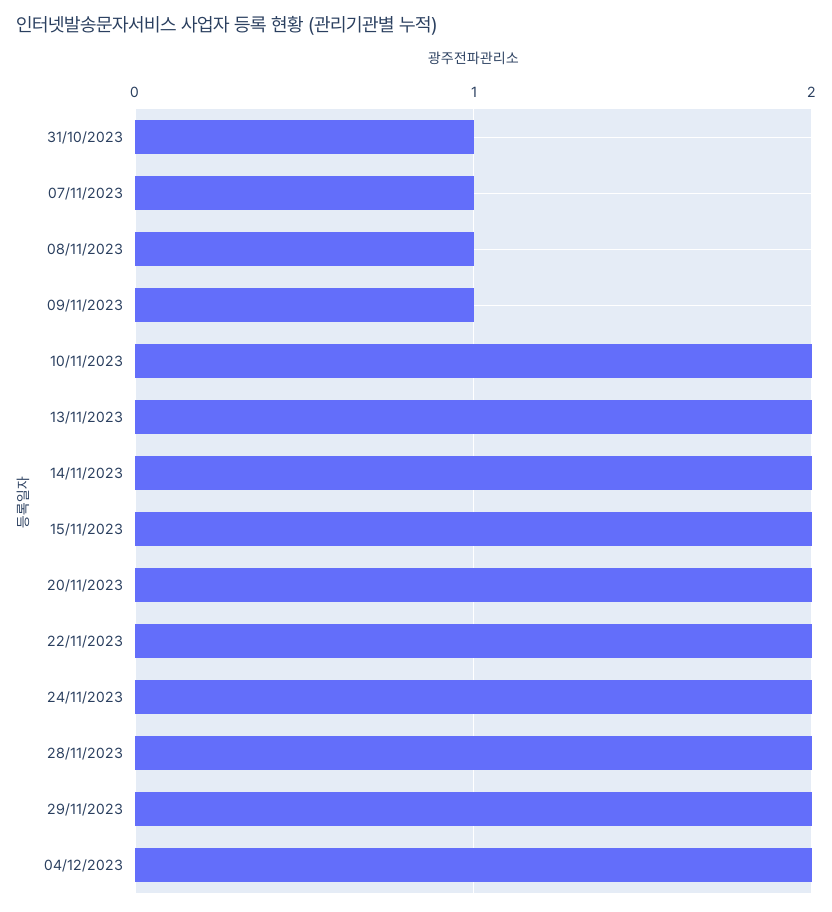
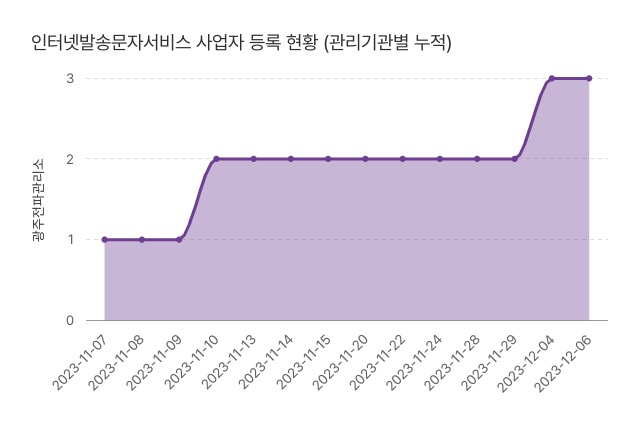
31/10/2023: 1 -> none
04/12/2023: 2 -> 3
2023-12-06: none -> 3

